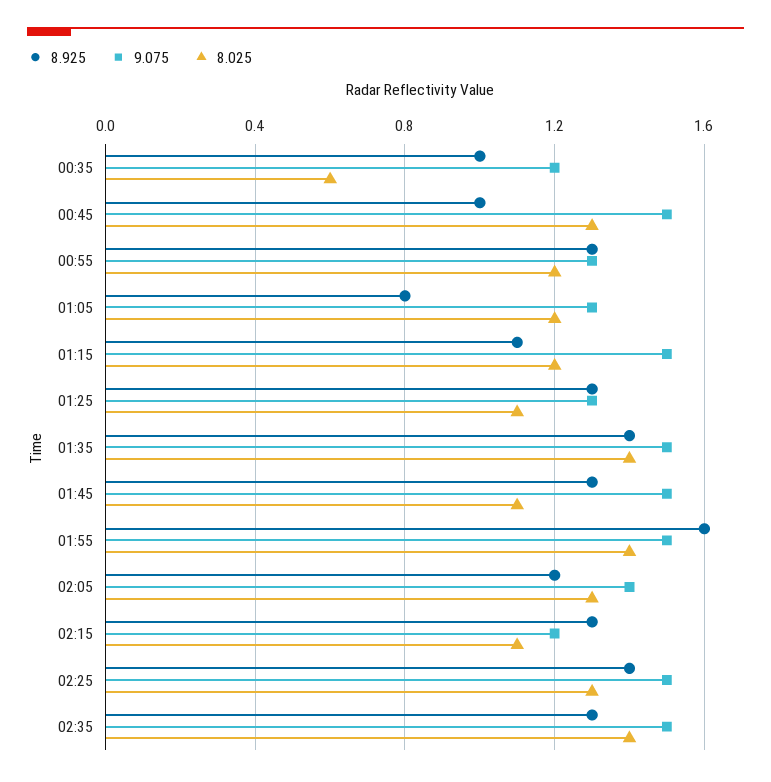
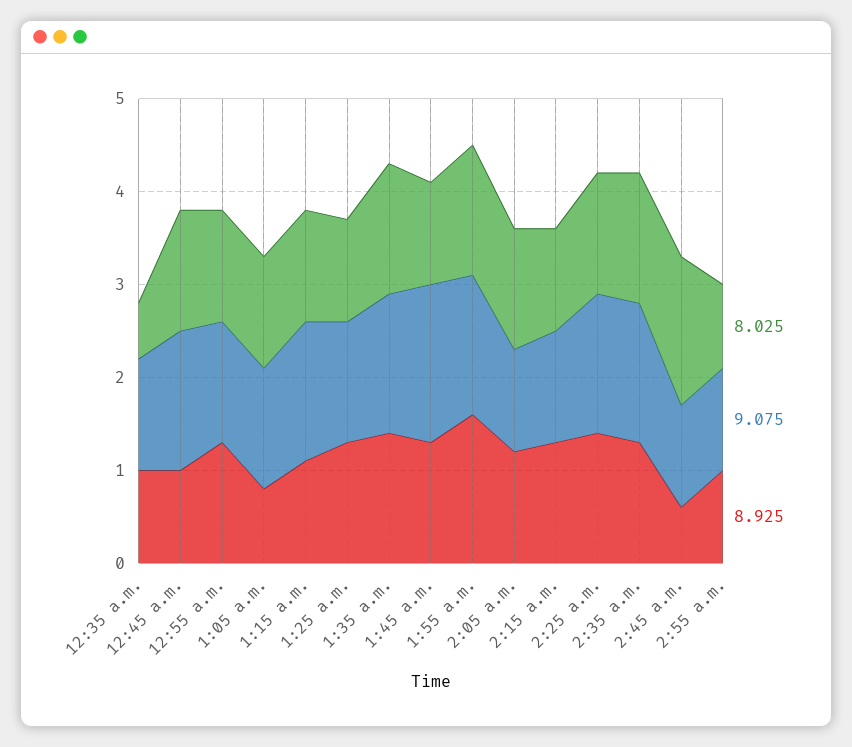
9.075, 01:45: 1.5 -> 1.7
9.075, 02:05: 1.4 -> 1.1
8.025, 2:45 a.m.: none -> 1.6
9.075, 2:45 a.m.: none -> 1.1
8.925, 2:45 a.m.: none -> 0.6
8.025, 2:55 a.m.: none -> 0.9
9.075, 2:55 a.m.: none -> 1.1
8.925, 2:55 a.m.: none -> 1

